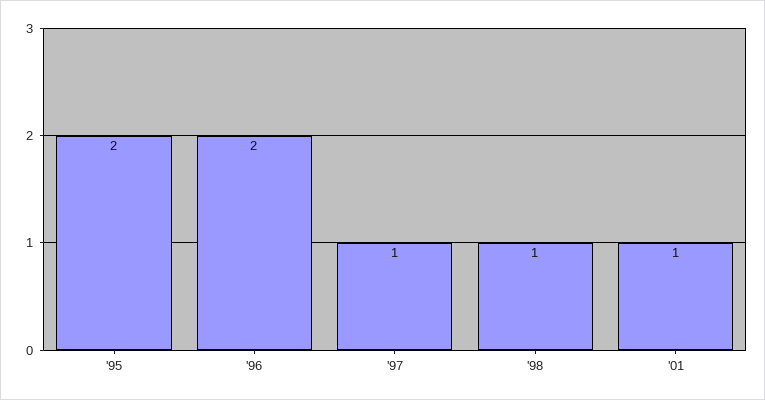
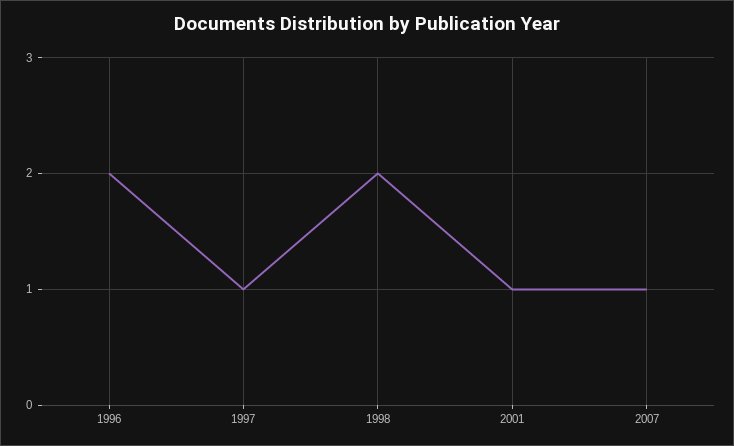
'95: 2 -> none
'98: 1 -> 2
2007: none -> 1

